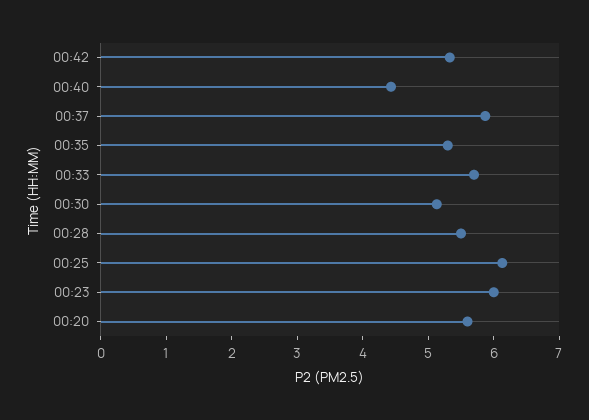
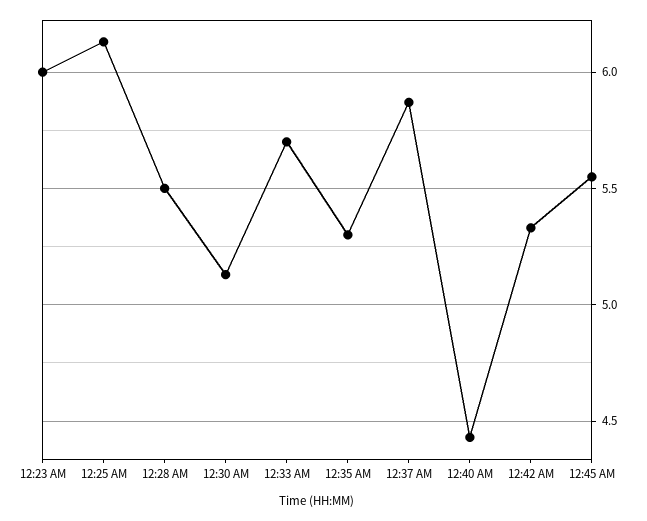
00:20: 5.6 -> none
12:45 AM: none -> 5.55

